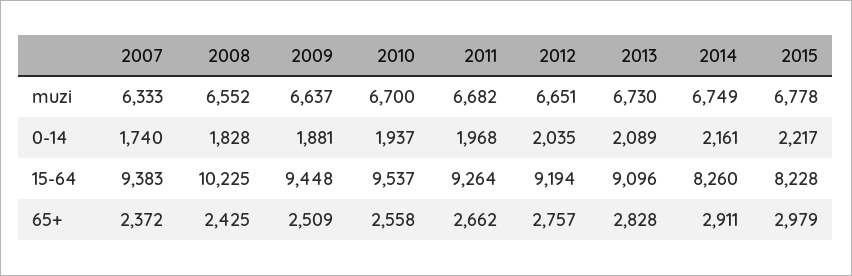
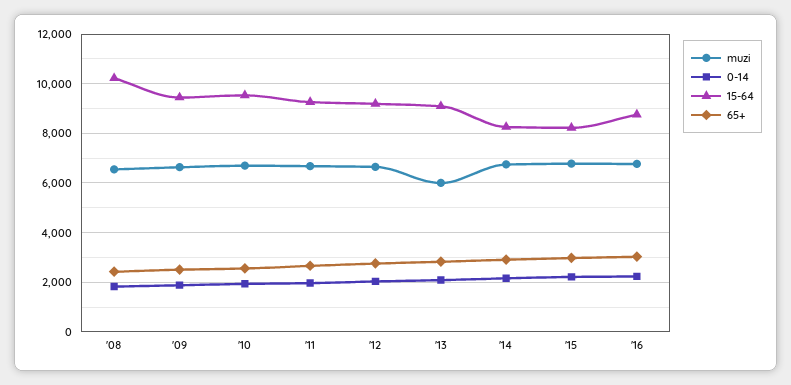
muzi, 2007: 6333 -> none
muzi, 2013: 6730 -> 6000
0-14, 2007: 1740 -> none
15-64, 2007: 9383 -> none
65+, 2007: 2372 -> none
muzi, '16: none -> 6750
0-14, '16: none -> 2250
15-64, '16: none -> 8750
65+, '16: none -> 3000

